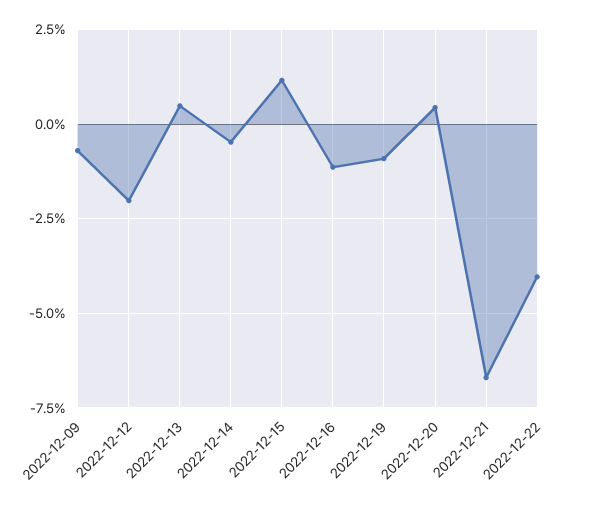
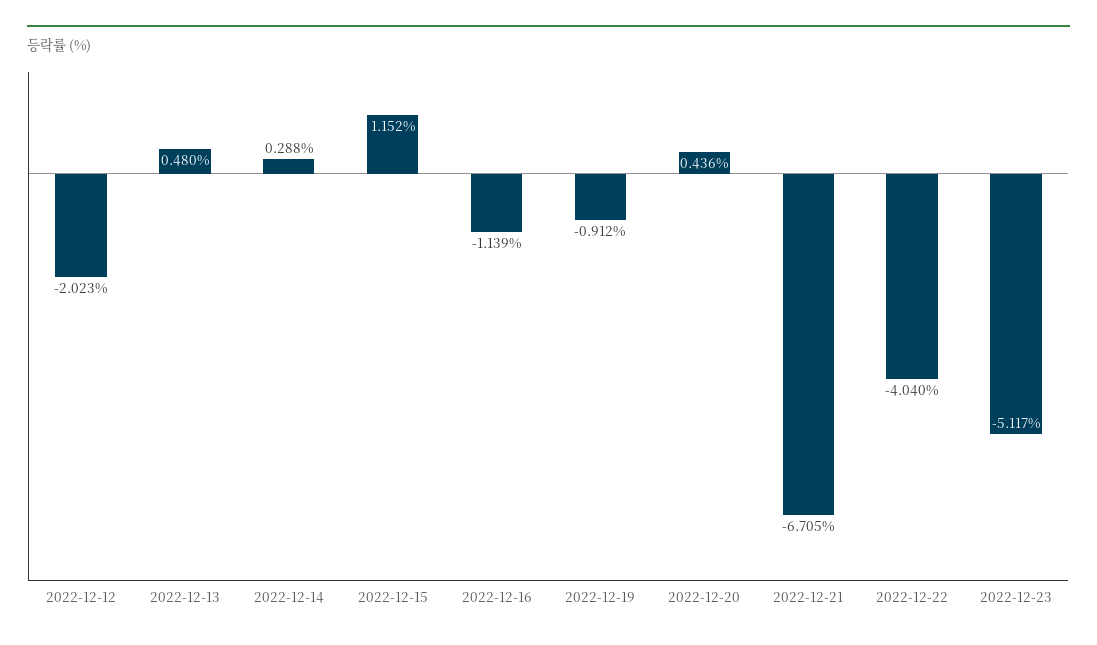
2022-12-09: -0.75 -> none
2022-12-14: -0.5 -> 0.288
2022-12-23: none -> -5.117

